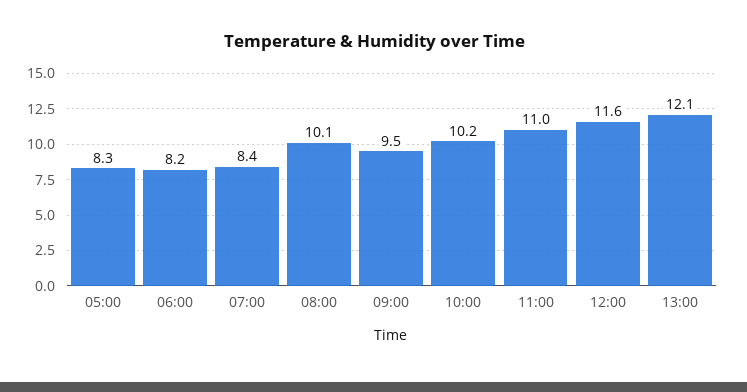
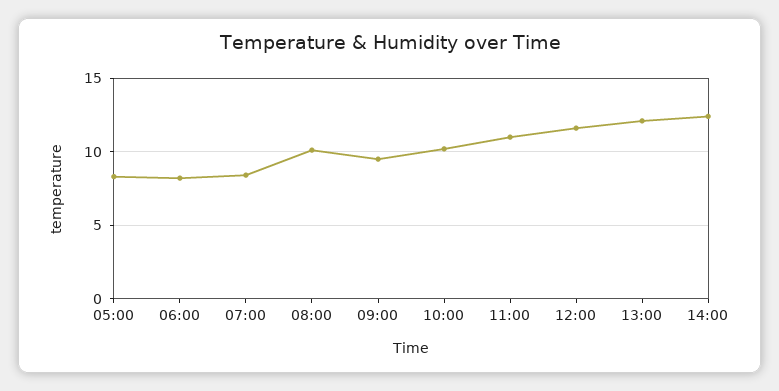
14:00: none -> 12.5

